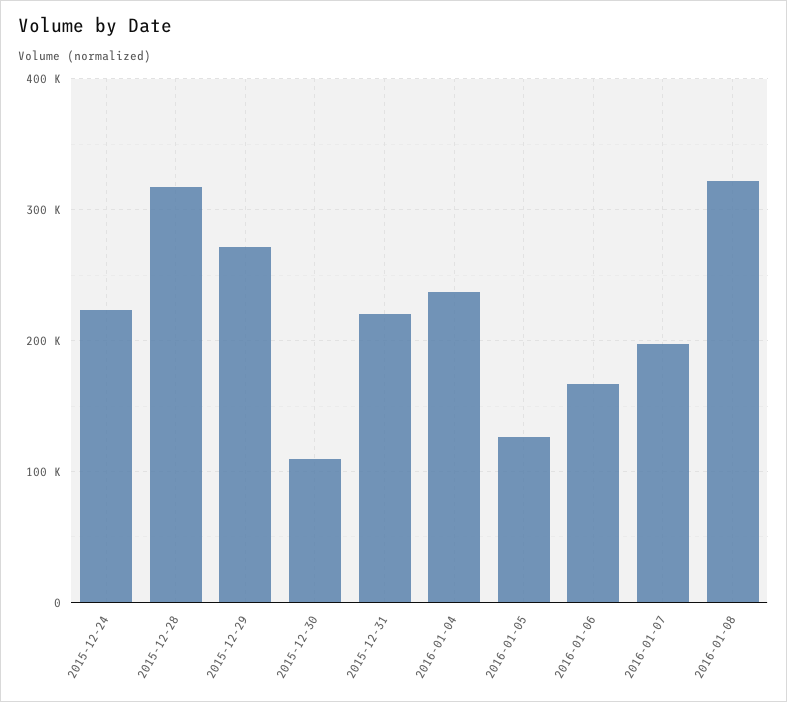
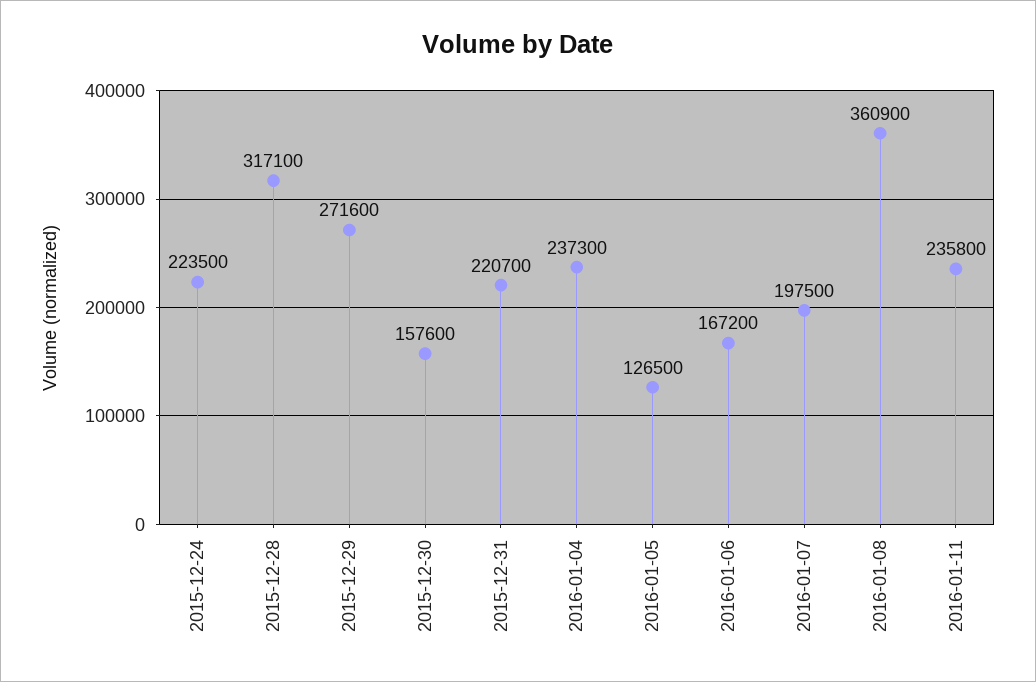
2015-12-30: 110000 -> 157600
2016-01-08: 320000 -> 360900
2016-01-11: none -> 235800

